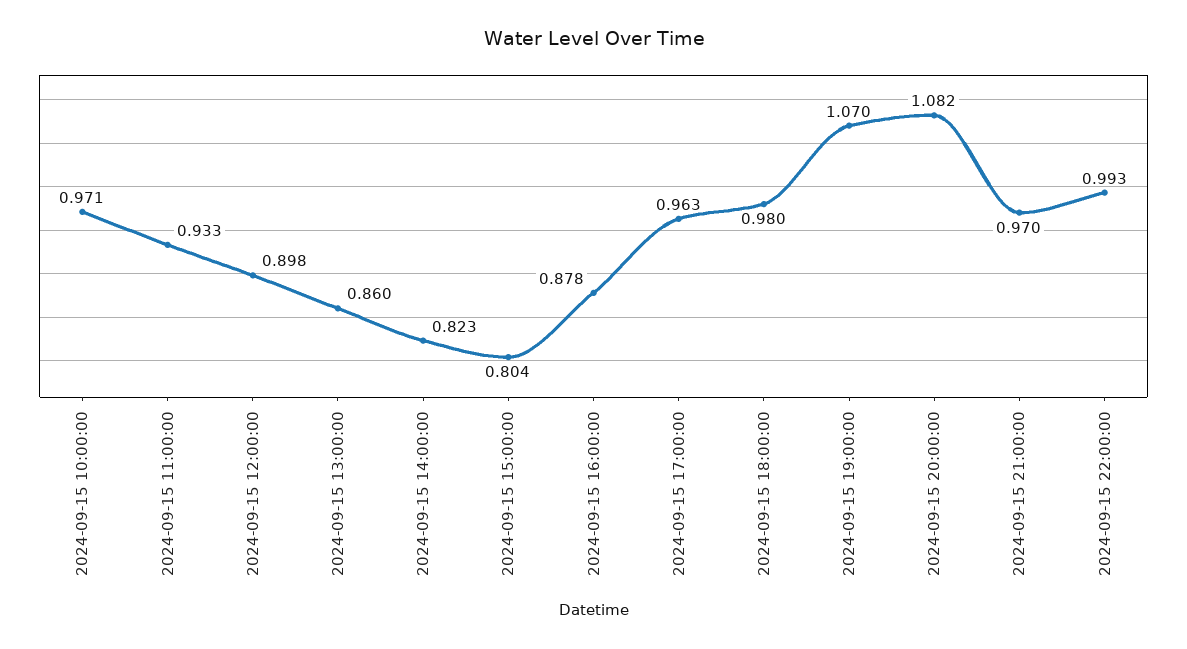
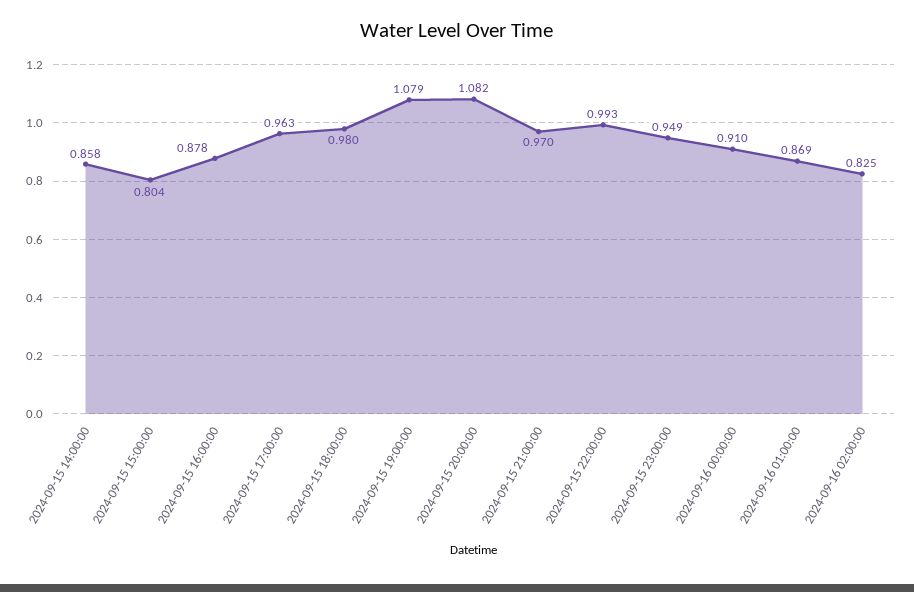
2024-09-15 10:00:00: 0.971 -> none
2024-09-15 11:00:00: 0.933 -> none
2024-09-15 12:00:00: 0.898 -> none
2024-09-15 13:00:00: 0.86 -> none
2024-09-15 14:00:00: 0.823 -> 0.858
2024-09-15 19:00:00: 1.07 -> 1.079
2024-09-15 23:00:00: none -> 0.949
2024-09-16 00:00:00: none -> 0.91
2024-09-16 01:00:00: none -> 0.869
2024-09-16 02:00:00: none -> 0.825

